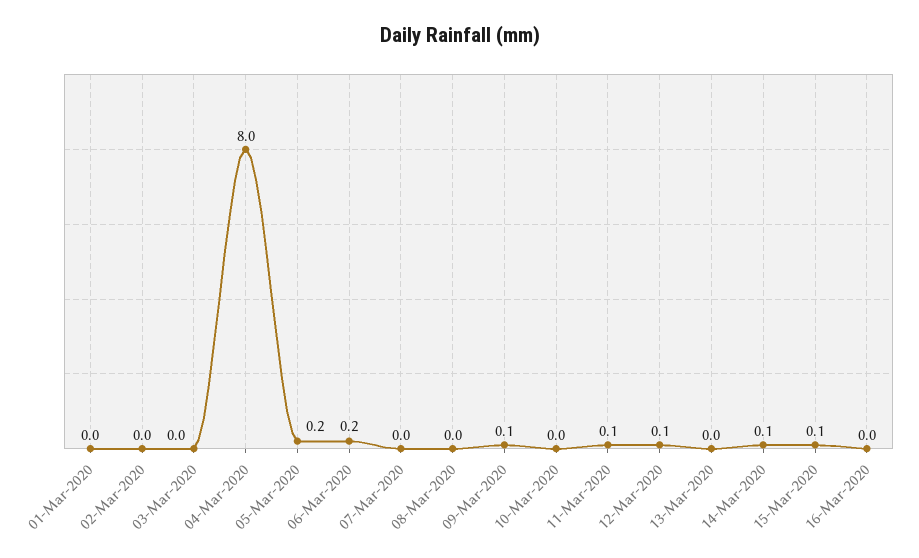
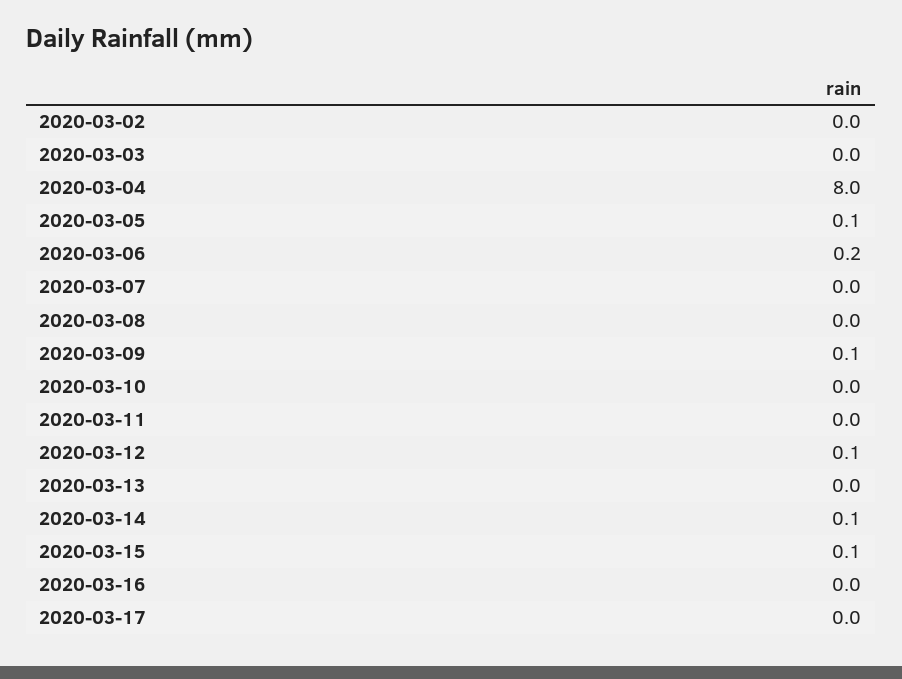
01-Mar-2020: 0 -> none
05-Mar-2020: 0.2 -> 0.1
11-Mar-2020: 0.1 -> 0
2020-03-17: none -> 0

